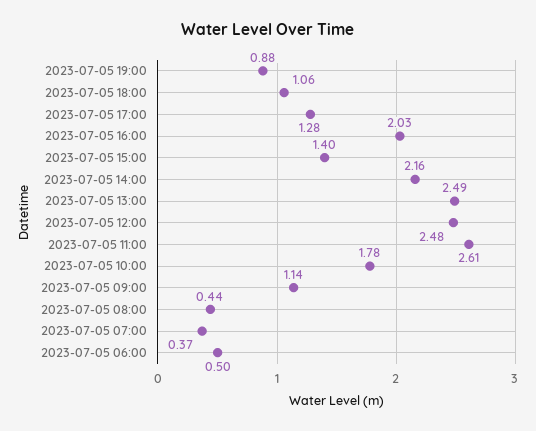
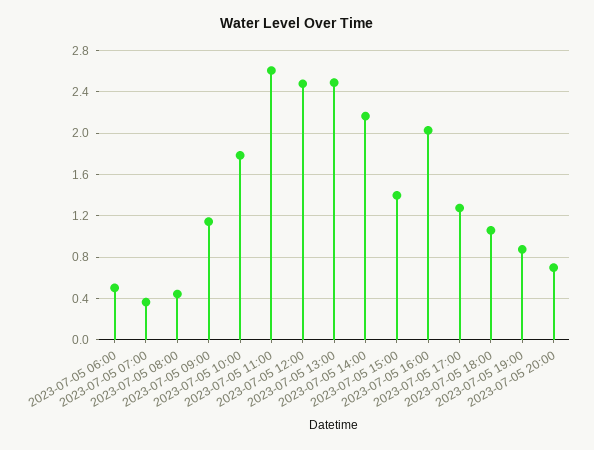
2023-07-05 20:00: none -> 0.7

